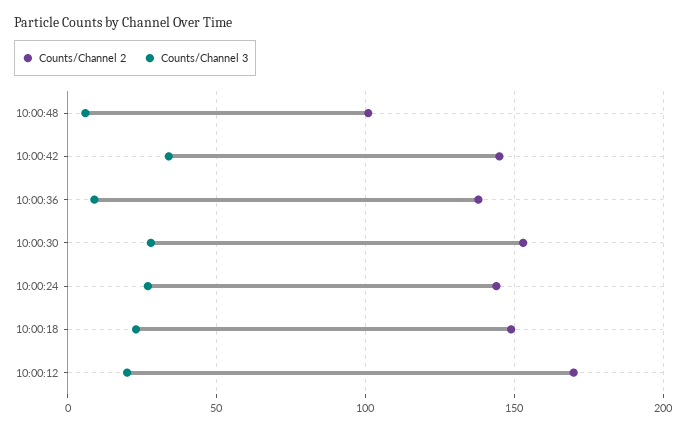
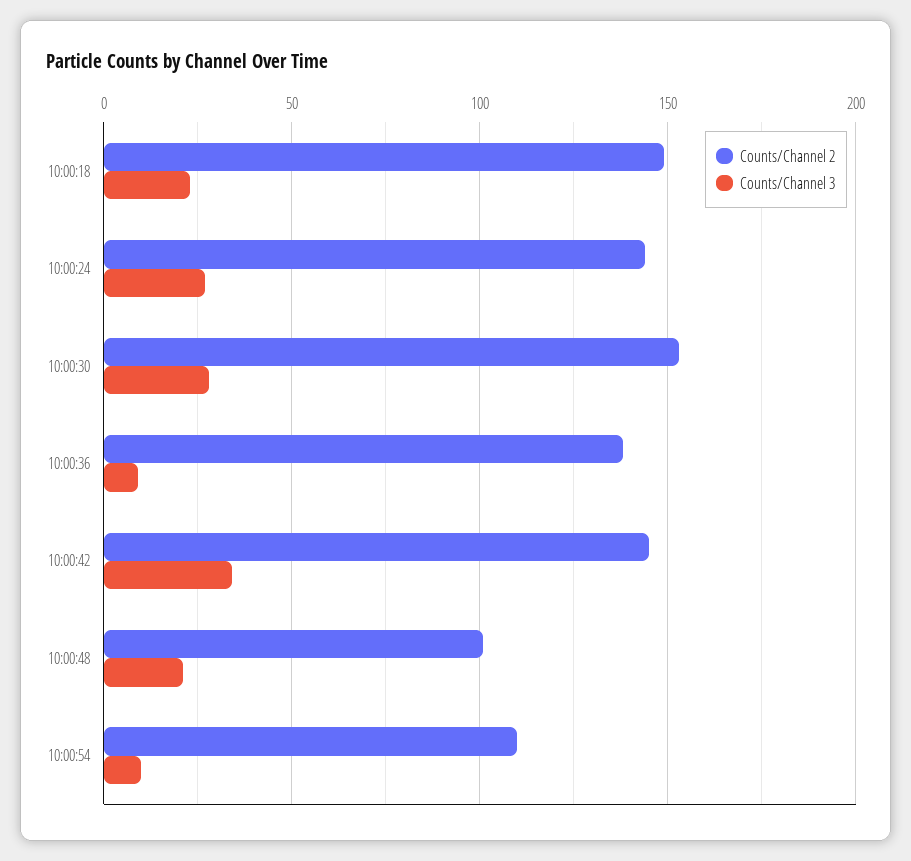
Counts/Channel 3, 10:00:48: 5 -> 20
Counts/Channel 2, 10:00:12: 170 -> none
Counts/Channel 3, 10:00:12: 20 -> none
Counts/Channel 2, 10:00:54: none -> 110
Counts/Channel 3, 10:00:54: none -> 10

